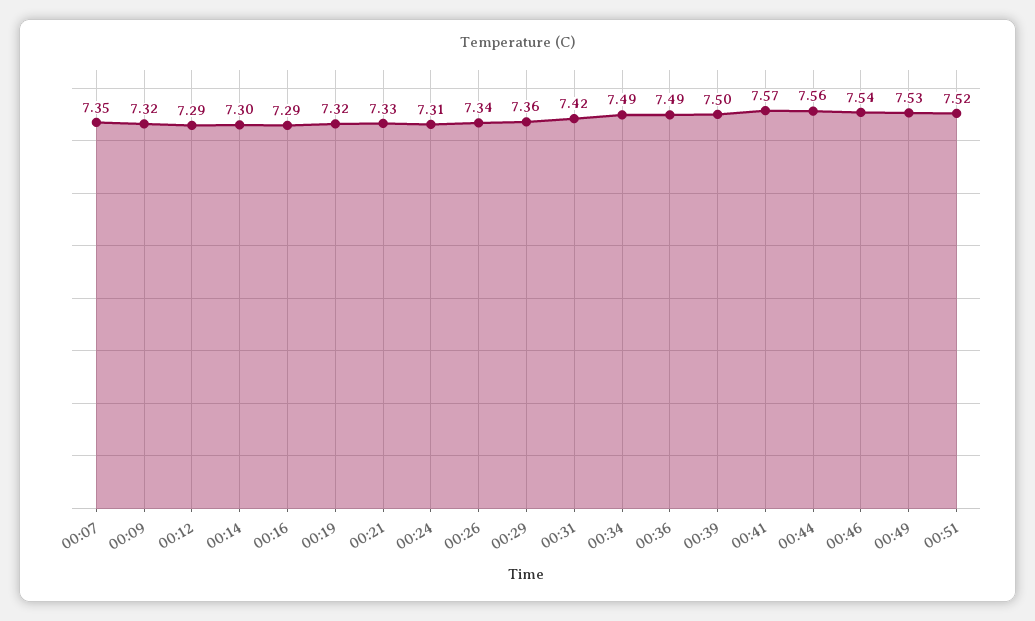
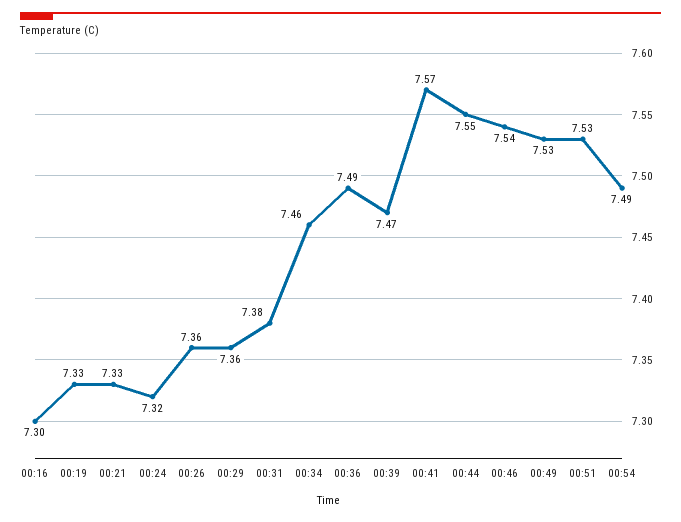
00:07: 7.35 -> none
00:09: 7.32 -> none
00:12: 7.29 -> none
00:14: 7.3 -> none
00:16: 7.29 -> 7.3
00:19: 7.32 -> 7.33
00:24: 7.31 -> 7.32
00:26: 7.34 -> 7.36
00:31: 7.42 -> 7.38
00:34: 7.49 -> 7.46
00:39: 7.5 -> 7.47
00:44: 7.56 -> 7.55
00:51: 7.52 -> 7.53
00:54: none -> 7.49

